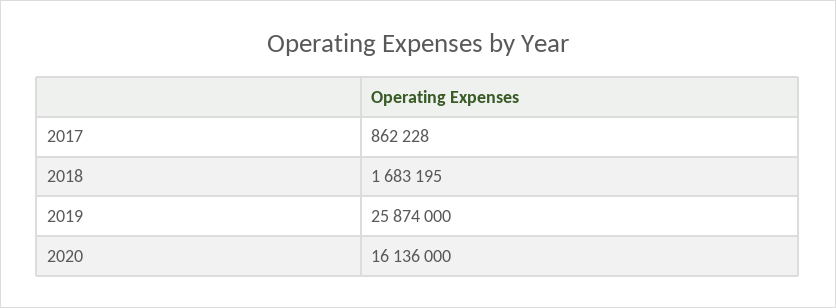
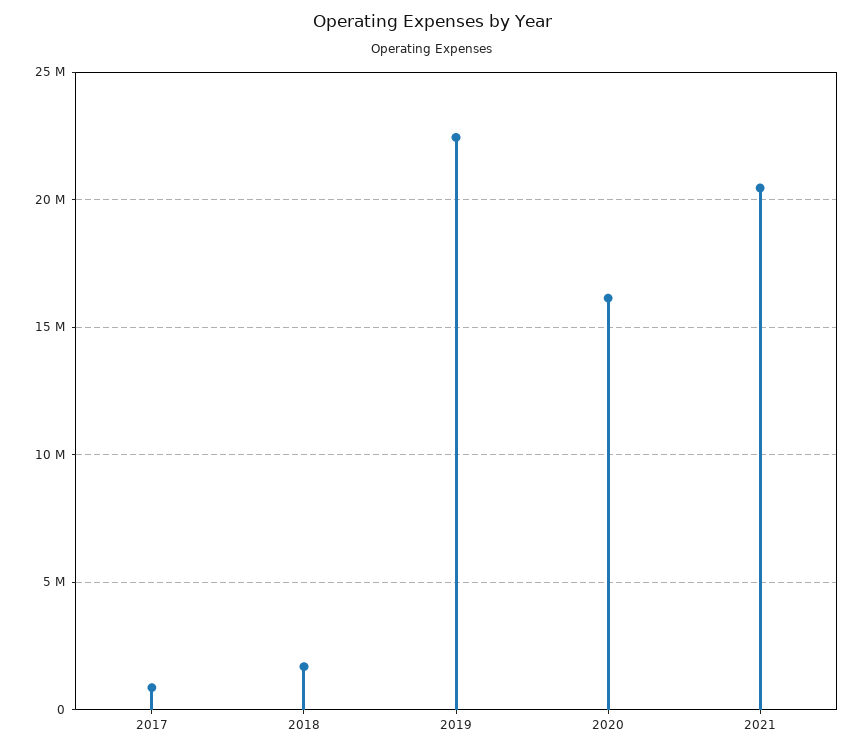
2019: 25874000 -> 22500000
2021: none -> 20500000

